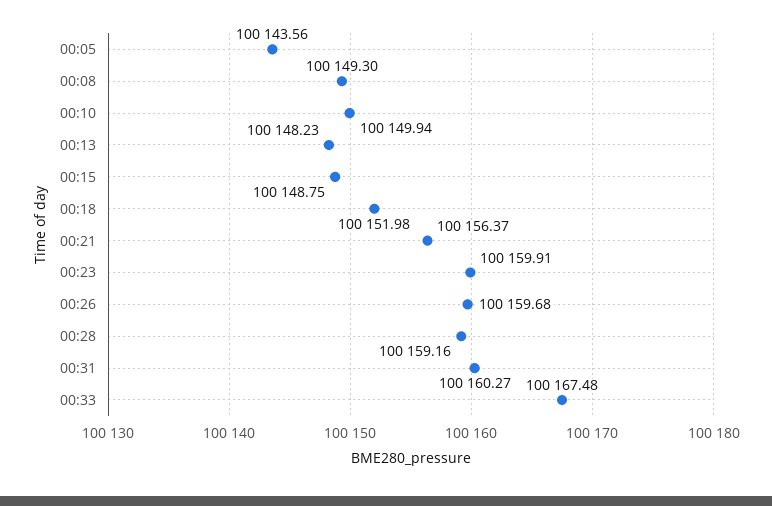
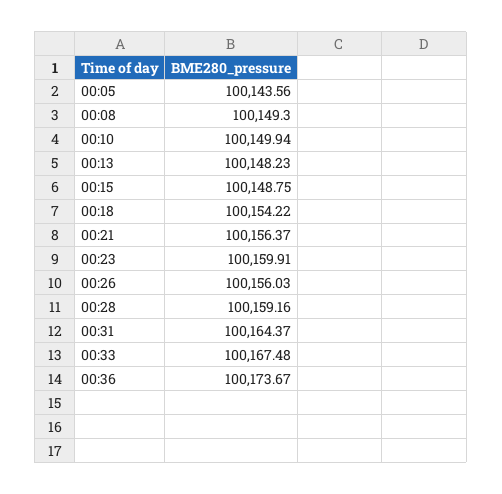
00:18: 100151.98 -> 100154.22
00:26: 100159.68 -> 100156.03
00:31: 100160.27 -> 100164.37
00:36: none -> 100173.67

